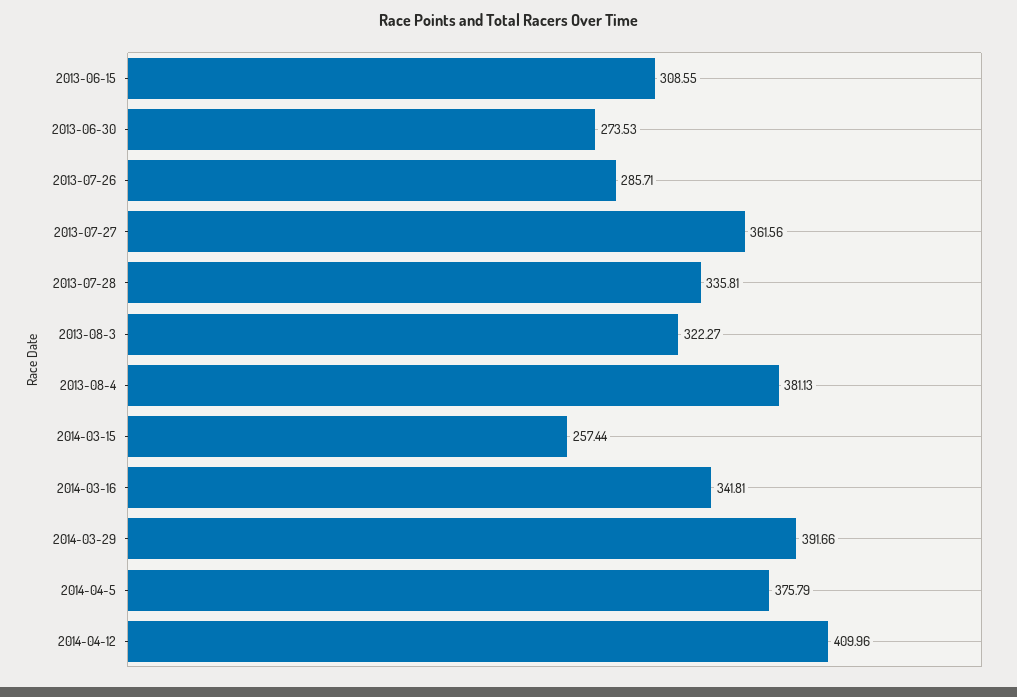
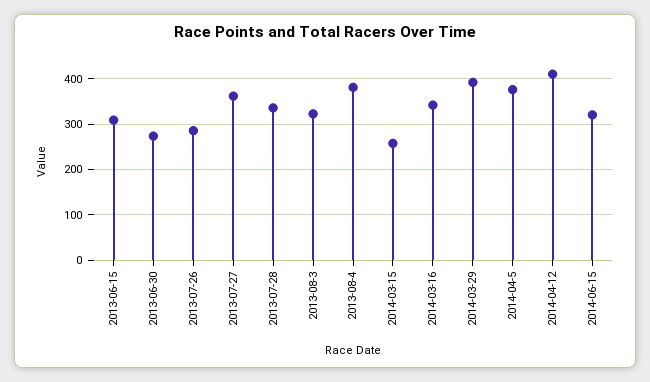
2014-06-15: none -> 320

